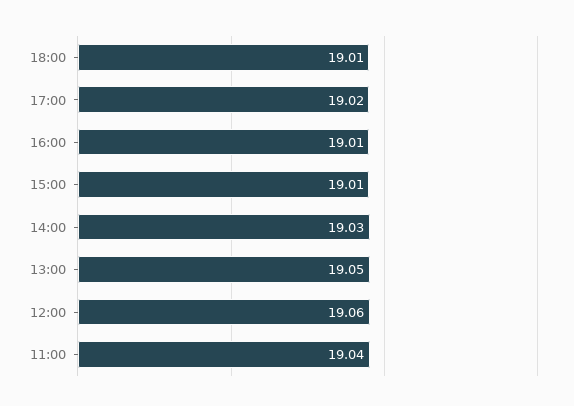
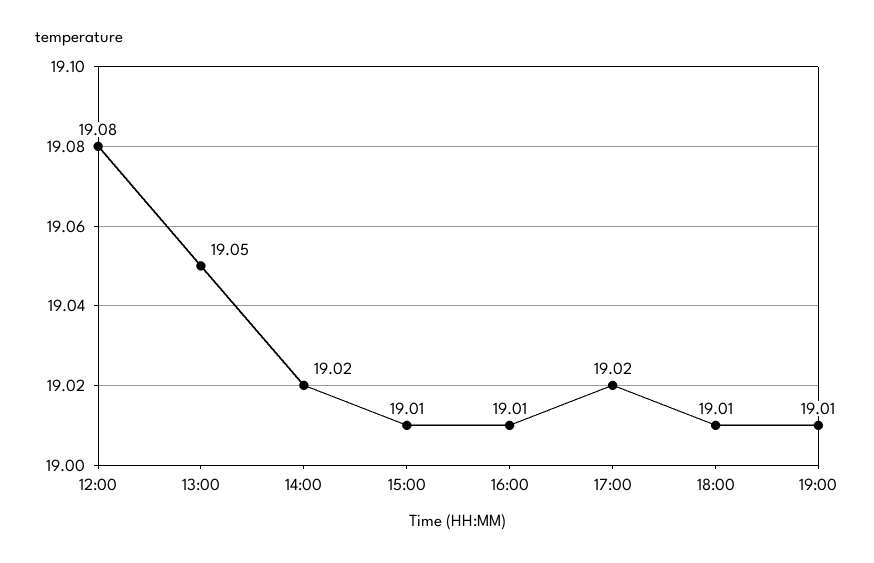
14:00: 19.03 -> 19.02
12:00: 19.06 -> 19.08
11:00: 19.04 -> none
19:00: none -> 19.01

